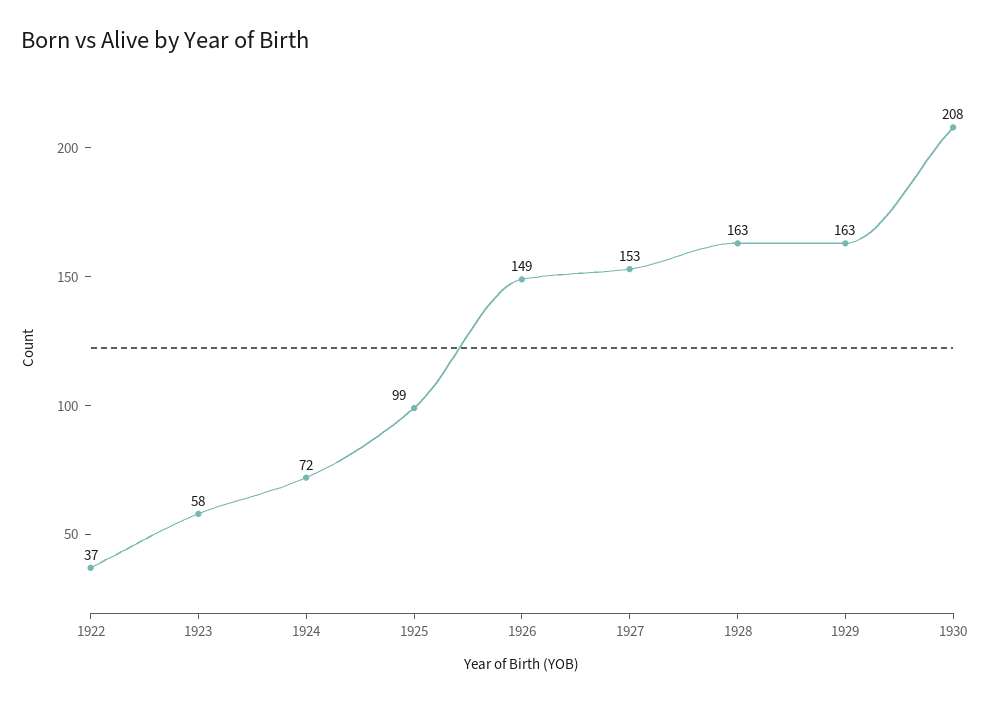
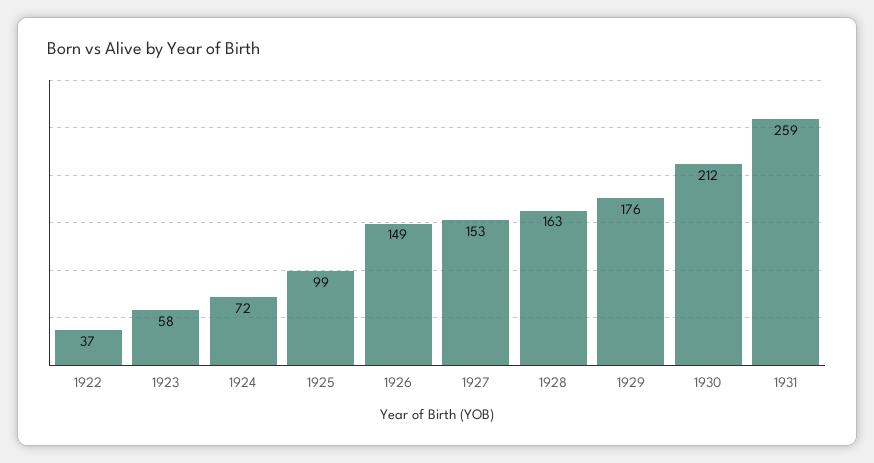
1929: 163 -> 176
1930: 208 -> 212
1931: none -> 259

